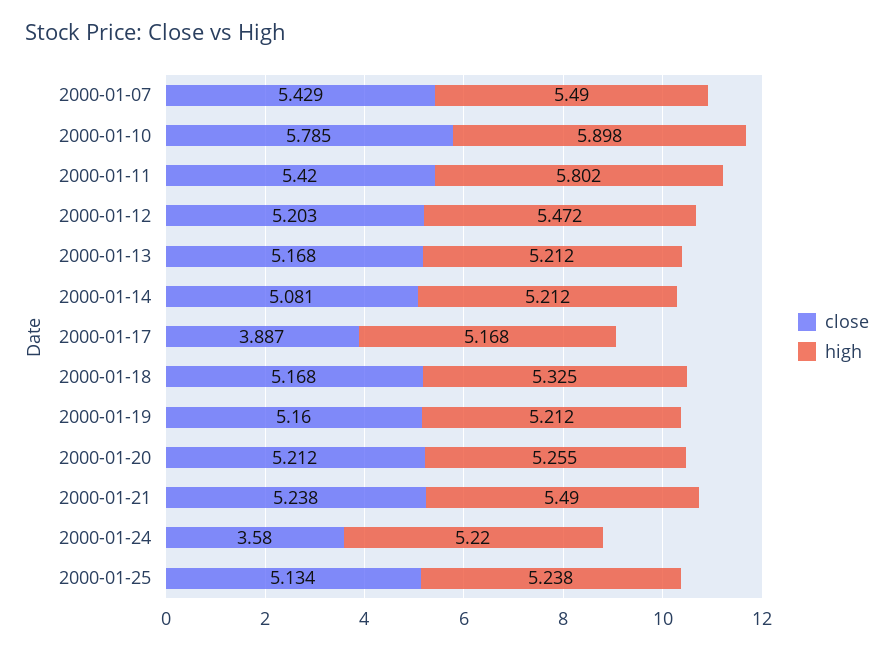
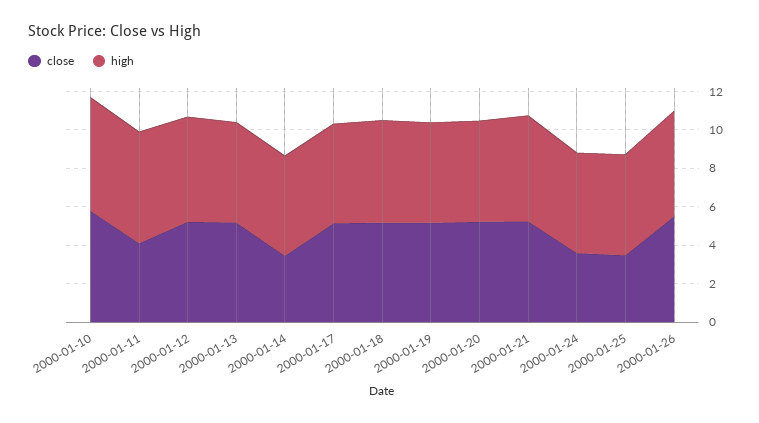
close, 2000-01-07: 5.429 -> none
high, 2000-01-07: 5.49 -> none
close, 2000-01-11: 5.42 -> 4
close, 2000-01-14: 5.081 -> 3.5
close, 2000-01-17: 3.887 -> 5
close, 2000-01-25: 5.134 -> 3.5
close, 2000-01-26: none -> 5.5
high, 2000-01-26: none -> 5.5

